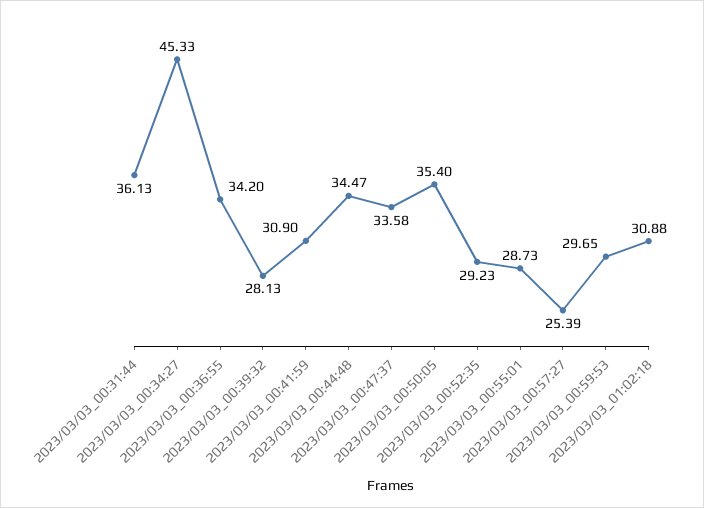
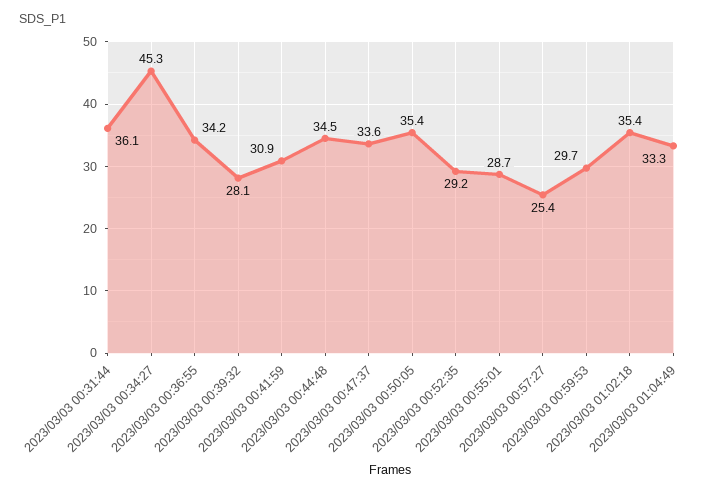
2023/03/03_01:02:18: 30.88 -> 35.4
2023/03/03 01:04:49: none -> 33.3

